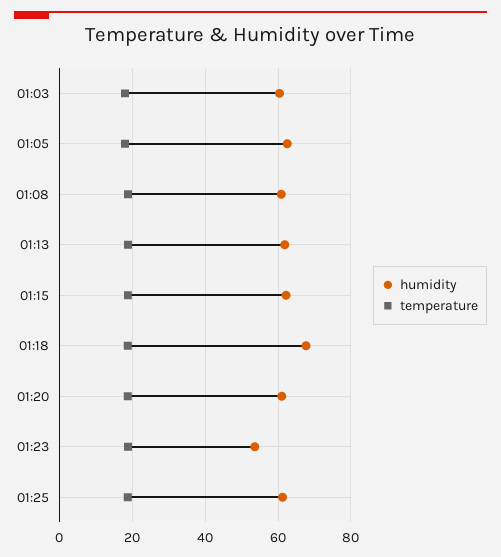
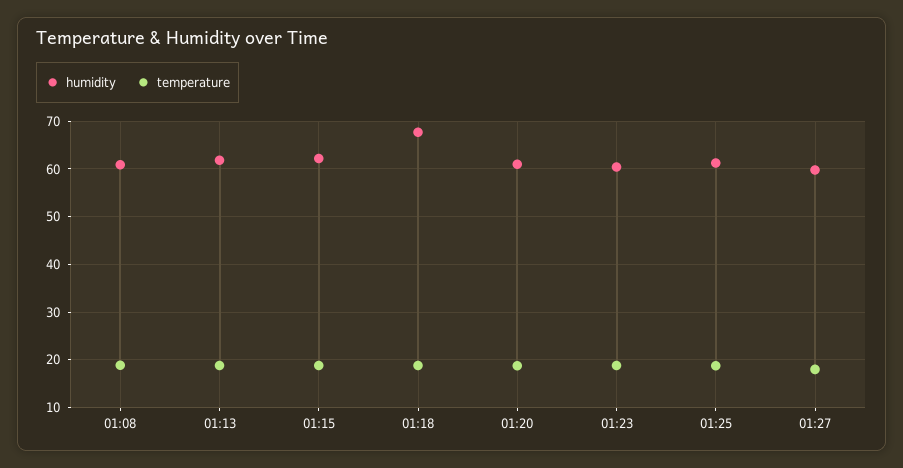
humidity, 01:03: 60 -> none
temperature, 01:03: 18 -> none
humidity, 01:05: 62 -> none
temperature, 01:05: 18 -> none
humidity, 01:23: 54 -> 60
humidity, 01:27: none -> 60
temperature, 01:27: none -> 18

